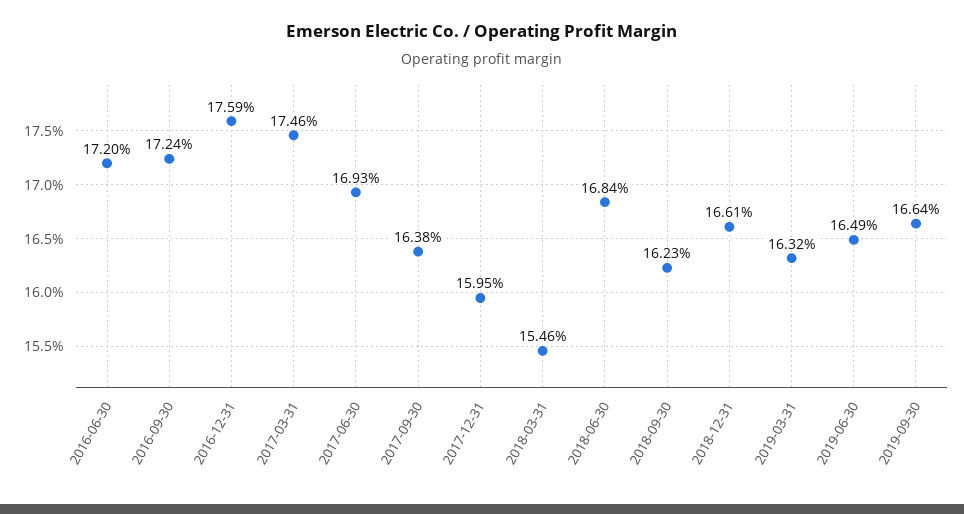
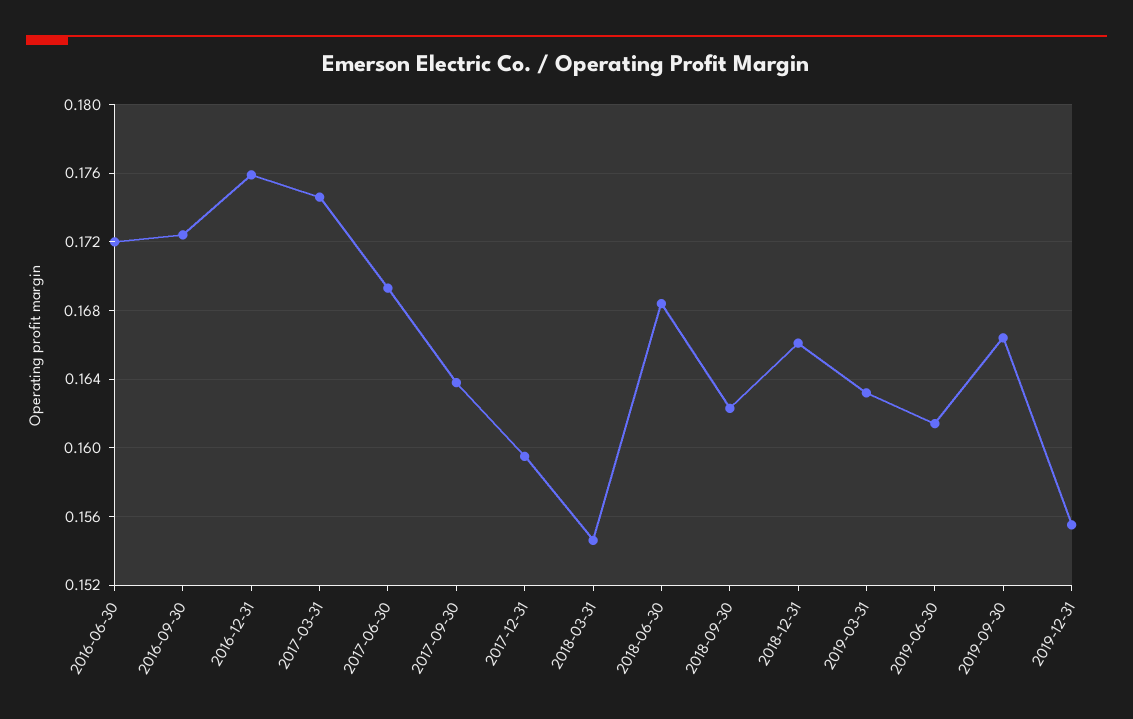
2019-06-30: 0.1649 -> 0.1615
2019-12-31: none -> 0.1555

